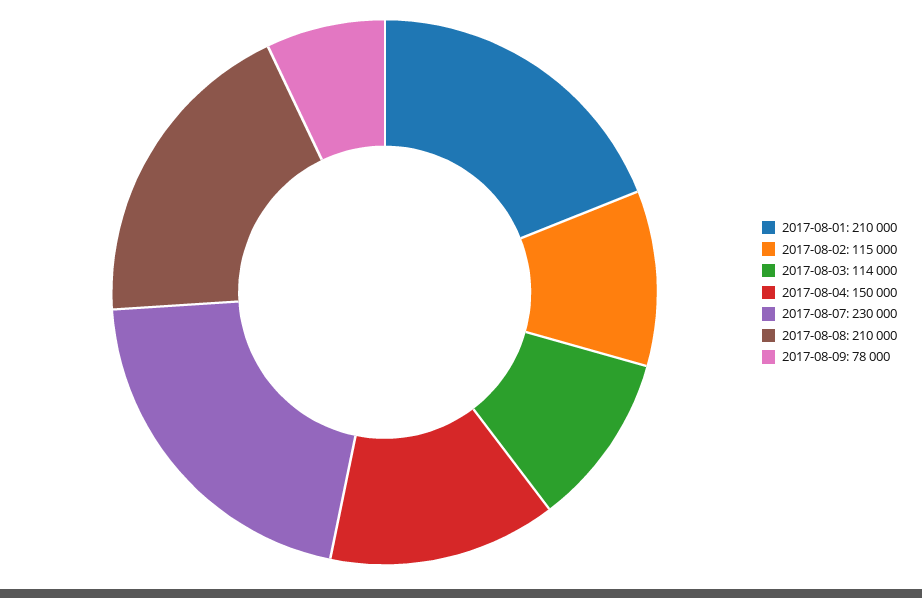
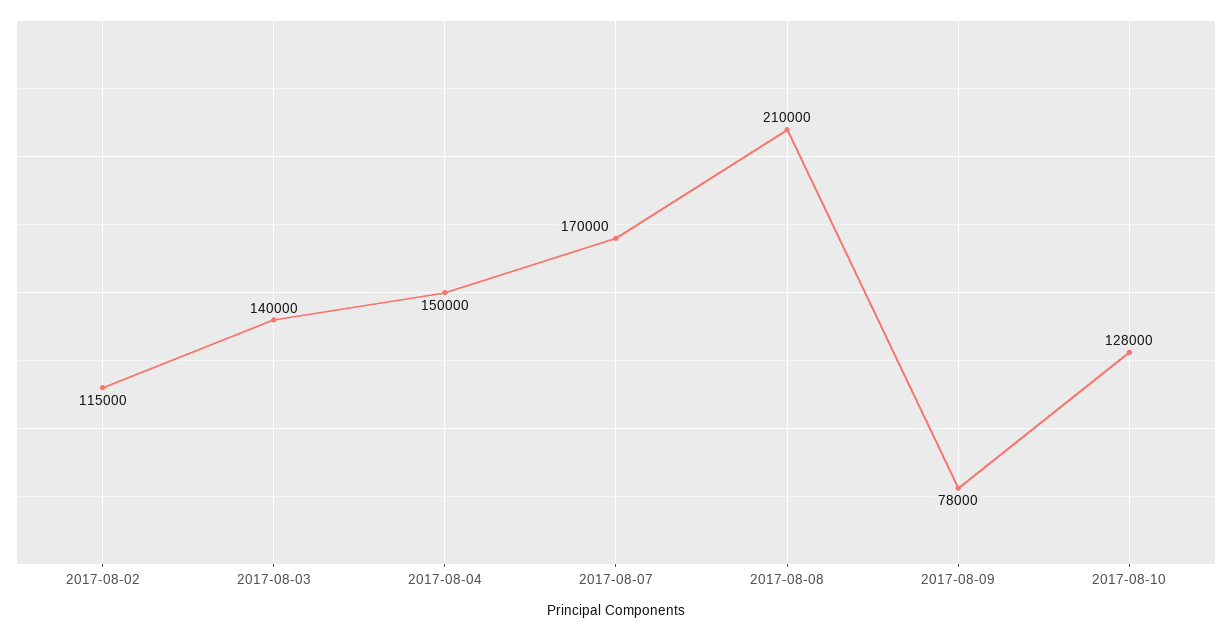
2017-08-01: 210000 -> none
2017-08-03: 114000 -> 140000
2017-08-07: 230000 -> 170000
2017-08-10: none -> 128000

